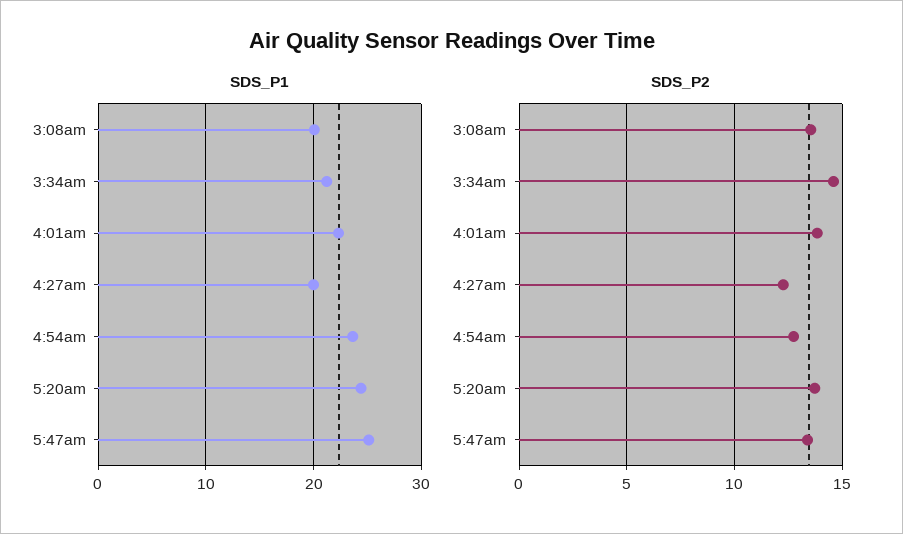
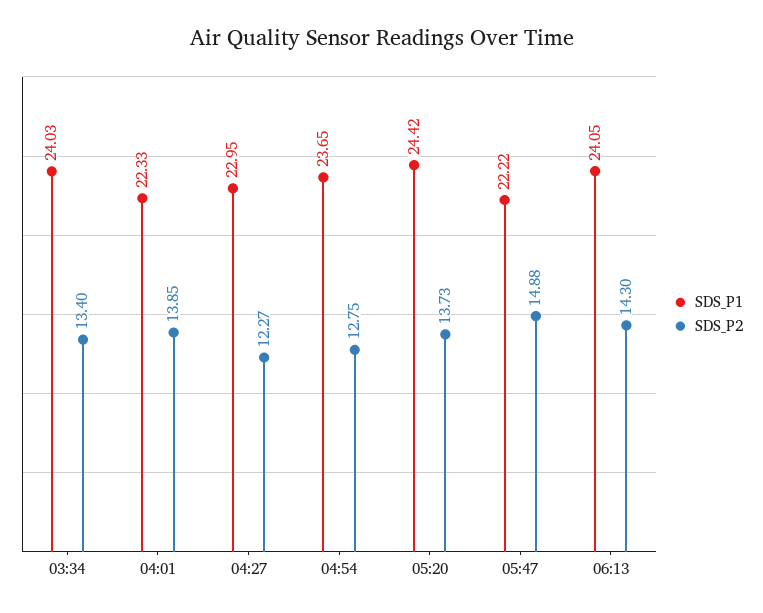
SDS_P1, 3:08am: 20 -> none
SDS_P1, 3:34am: 21 -> 24.03
SDS_P1, 4:27am: 20 -> 22.95
SDS_P1, 5:47am: 25 -> 22.22
SDS_P2, 3:08am: 13.5 -> none
SDS_P2, 3:34am: 14.5 -> 13.4
SDS_P2, 5:47am: 13.5 -> 14.88
SDS_P1, 06:13: none -> 24.05
SDS_P2, 06:13: none -> 14.3

